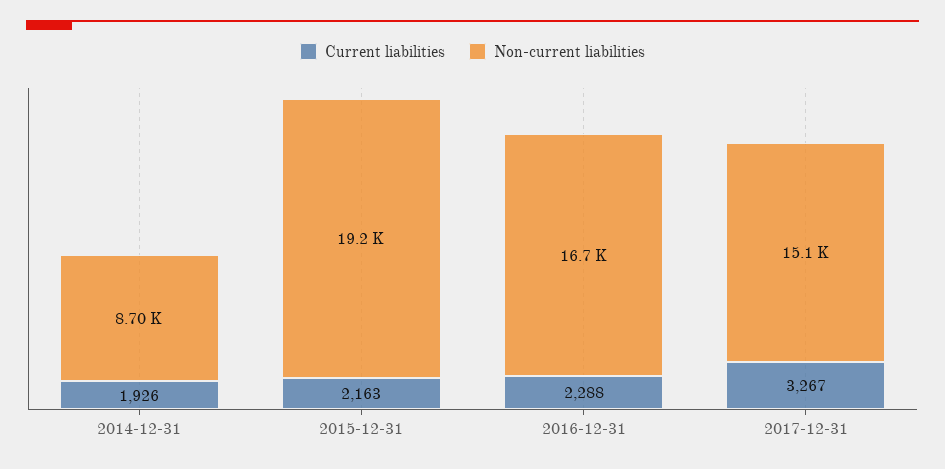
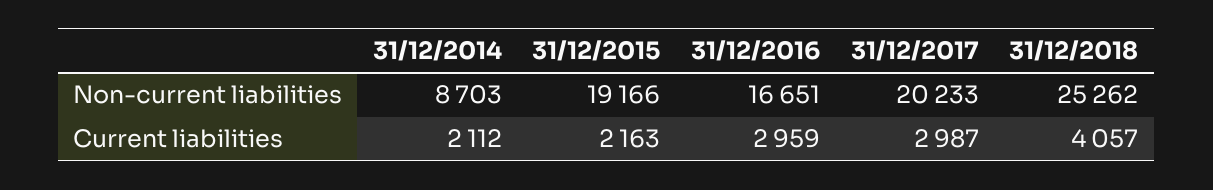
Current liabilities, 2014-12-31: 1926 -> 2112
Current liabilities, 2016-12-31: 2288 -> 2959
Current liabilities, 2017-12-31: 3267 -> 2987
Non-current liabilities, 2017-12-31: 15100 -> 20233
Non-current liabilities, 31/12/2018: none -> 25262
Current liabilities, 31/12/2018: none -> 4057

